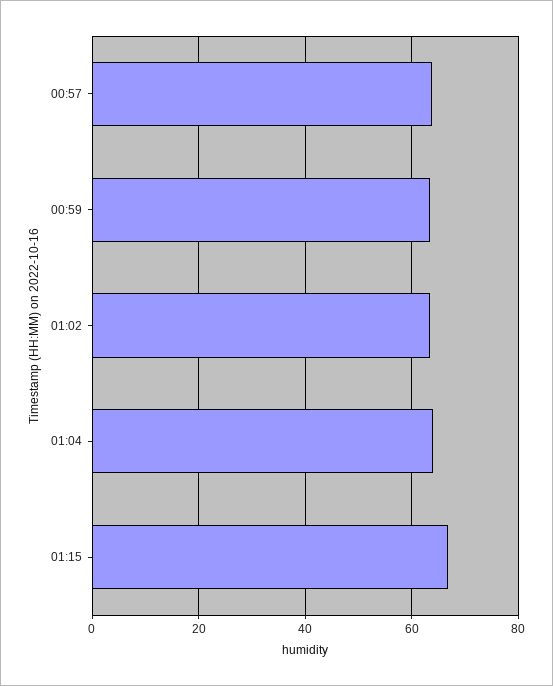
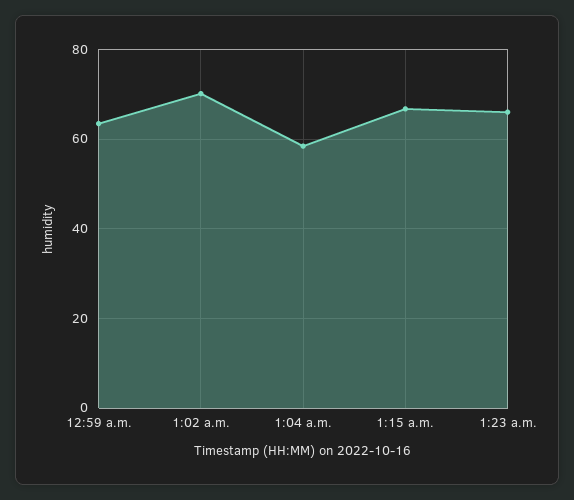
00:57: 64 -> none
01:02: 64 -> 70
01:04: 64 -> 58
1:23 a.m.: none -> 66

